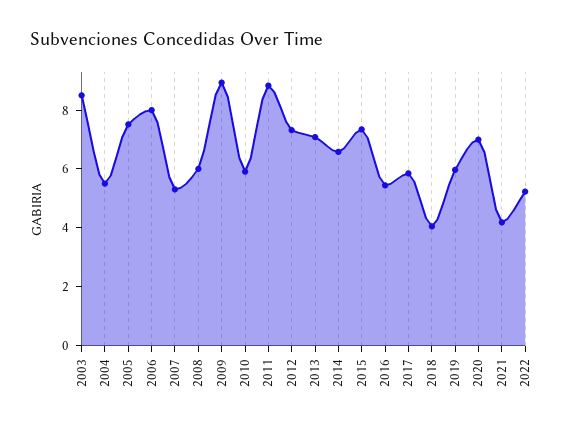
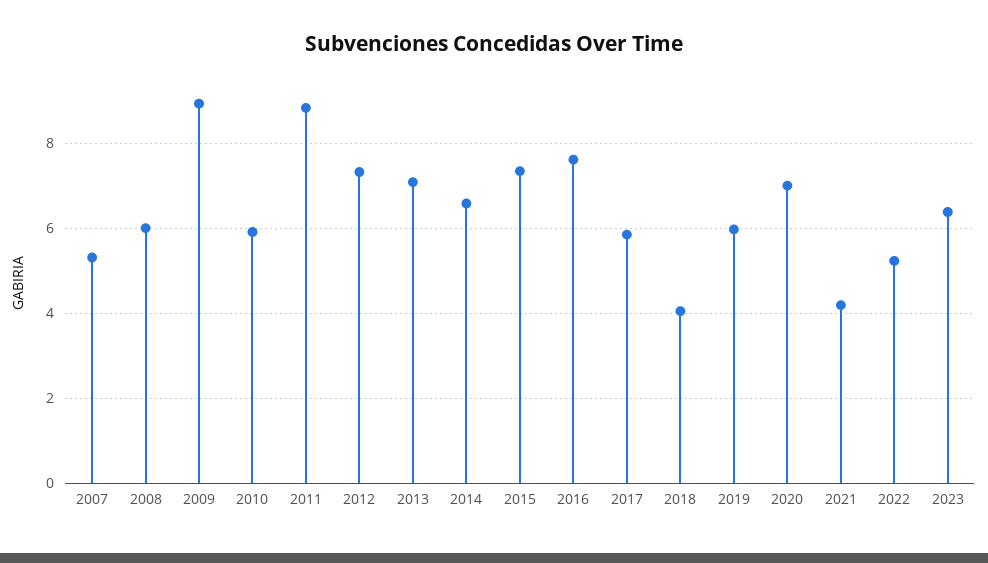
2003: 8.5 -> none
2004: 5.5 -> none
2005: 7.5 -> none
2006: 8 -> none
2016: 5.5 -> 7.6
2023: none -> 6.4

